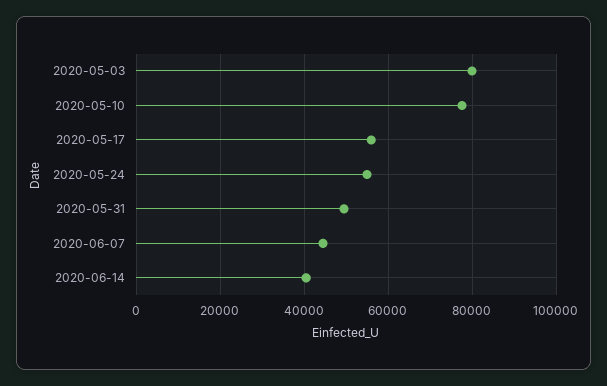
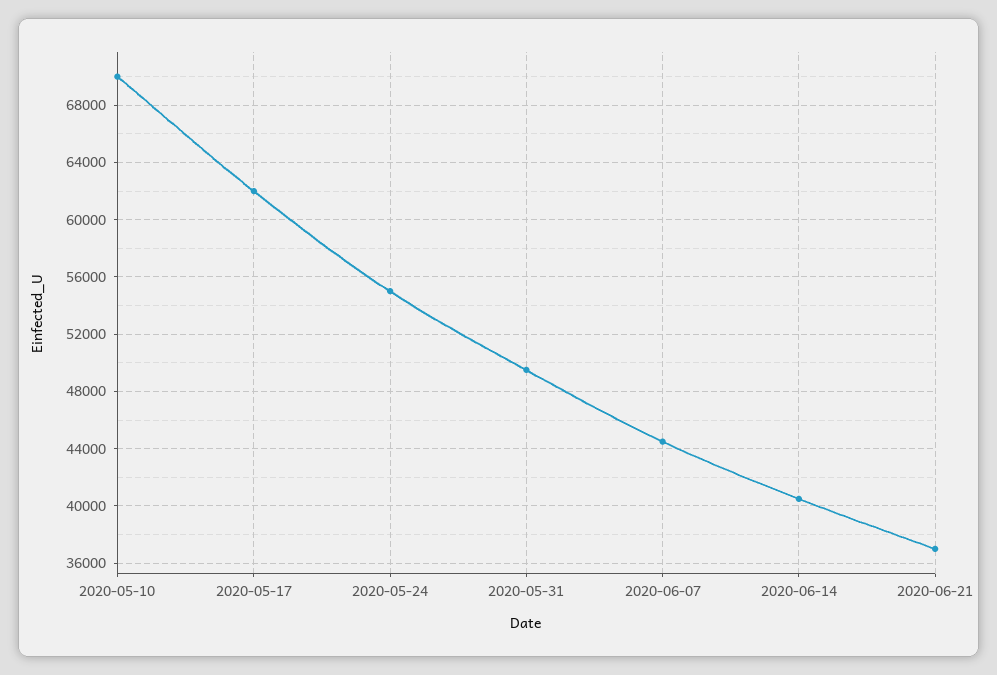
2020-05-03: 80000 -> none
2020-05-10: 78000 -> 70000
2020-05-17: 56000 -> 62000
2020-06-21: none -> 37000

